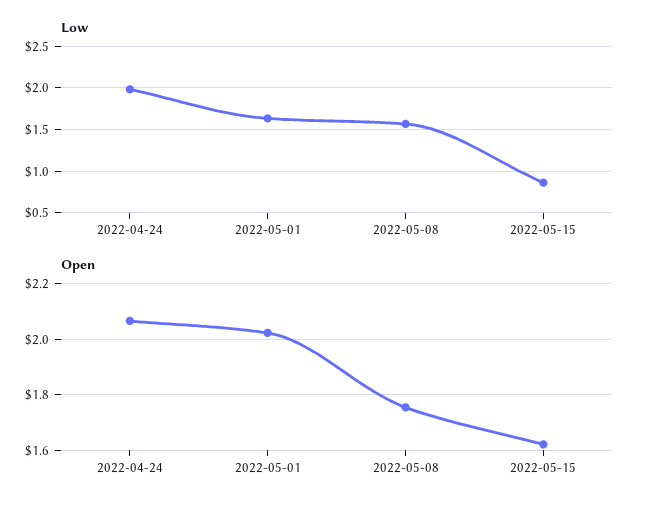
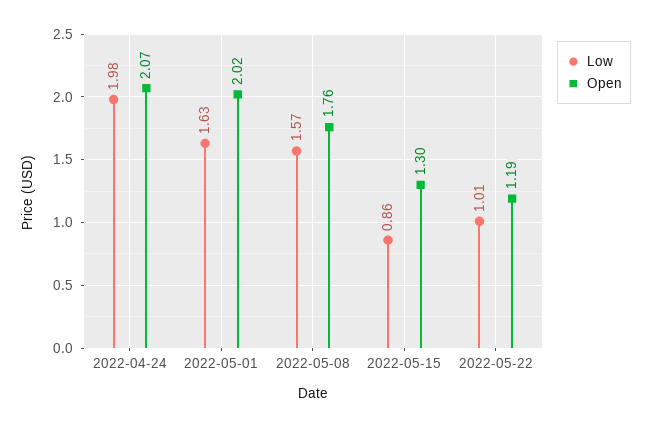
Open, 2022-05-15: 1.625 -> 1.3
Low, 2022-05-22: none -> 1.01
Open, 2022-05-22: none -> 1.19

